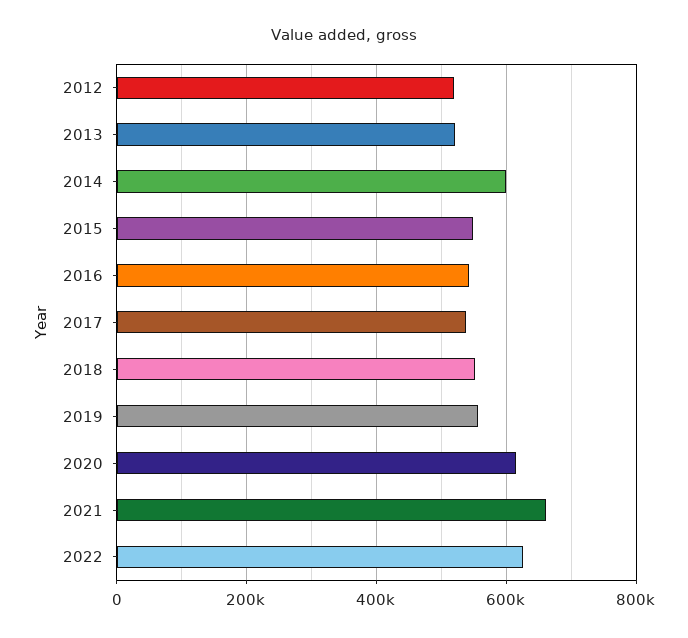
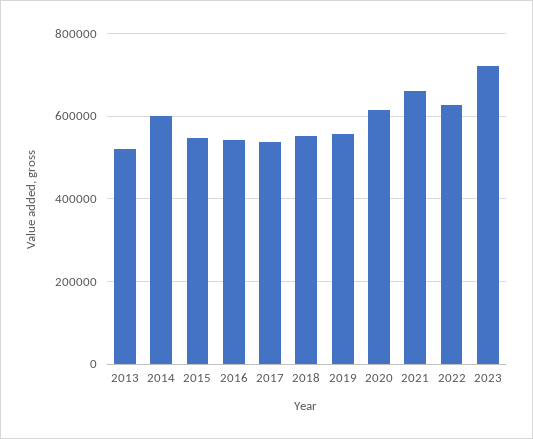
2012: 520000 -> none
2023: none -> 720000

